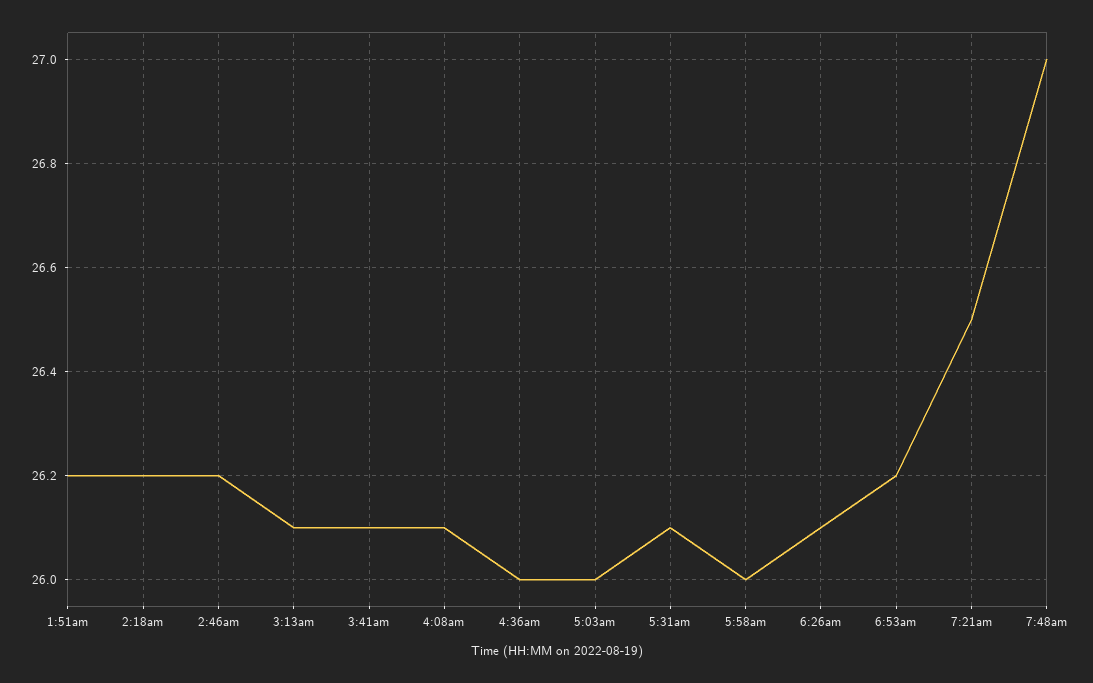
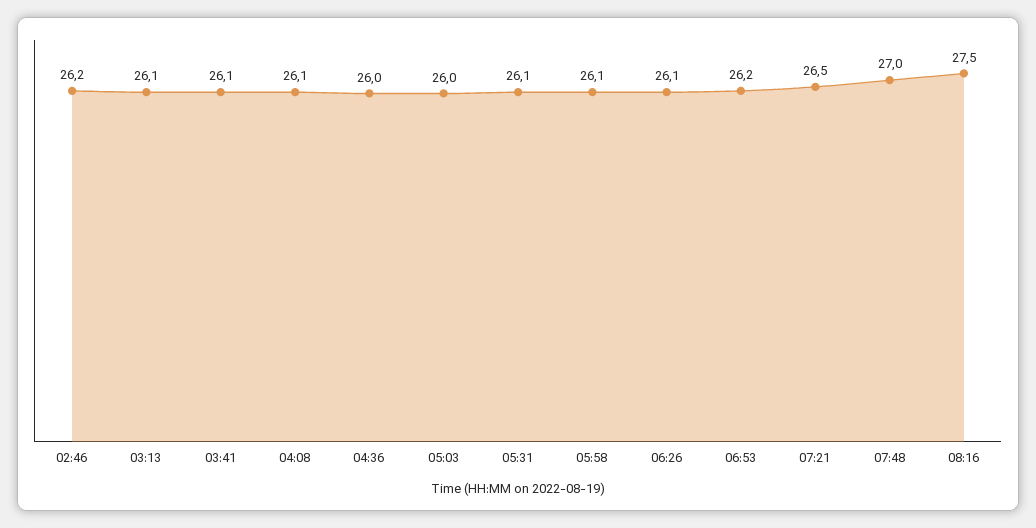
1:51am: 26.2 -> none
2:18am: 26.2 -> none
5:58am: 26 -> 26.1
08:16: none -> 27.5

